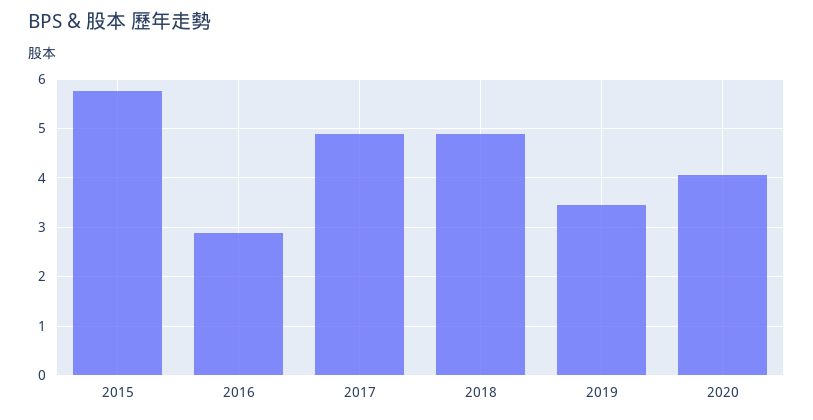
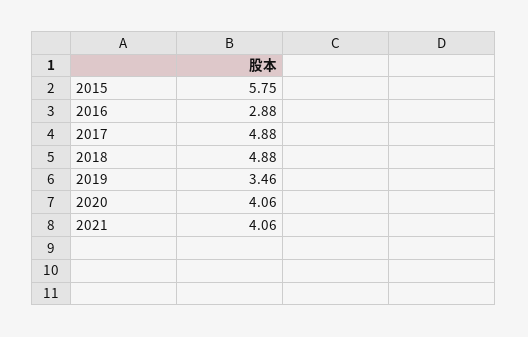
2021: none -> 4.06

